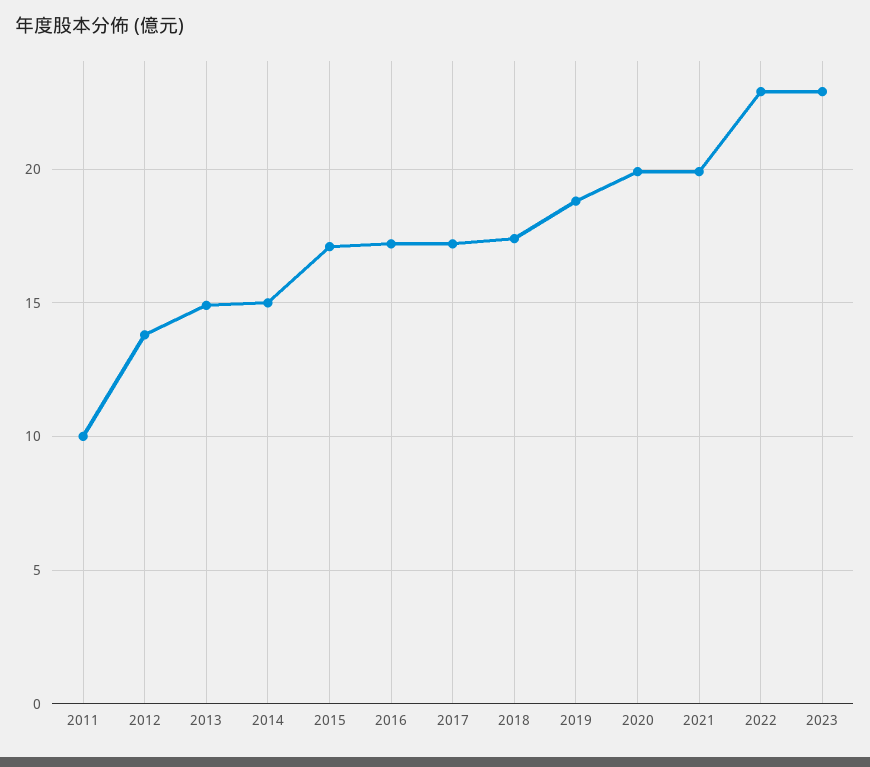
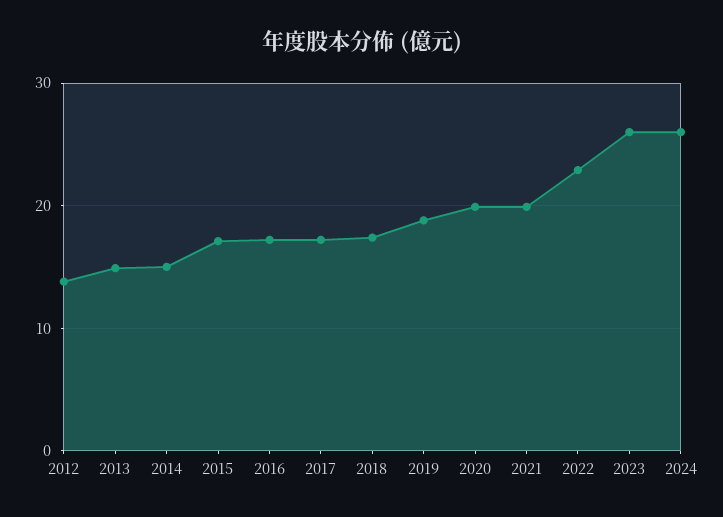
2011: 10 -> none
2023: 23 -> 26
2024: none -> 26

